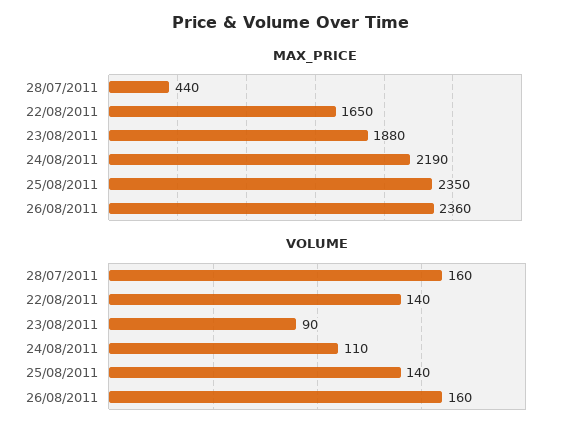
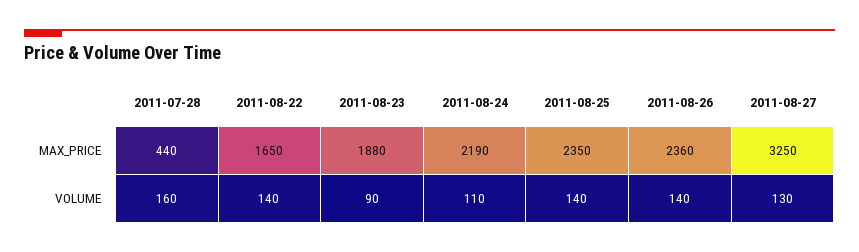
VOLUME, 26/08/2011: 160 -> 140
MAX_PRICE, 2011-08-27: none -> 3250
VOLUME, 2011-08-27: none -> 130

